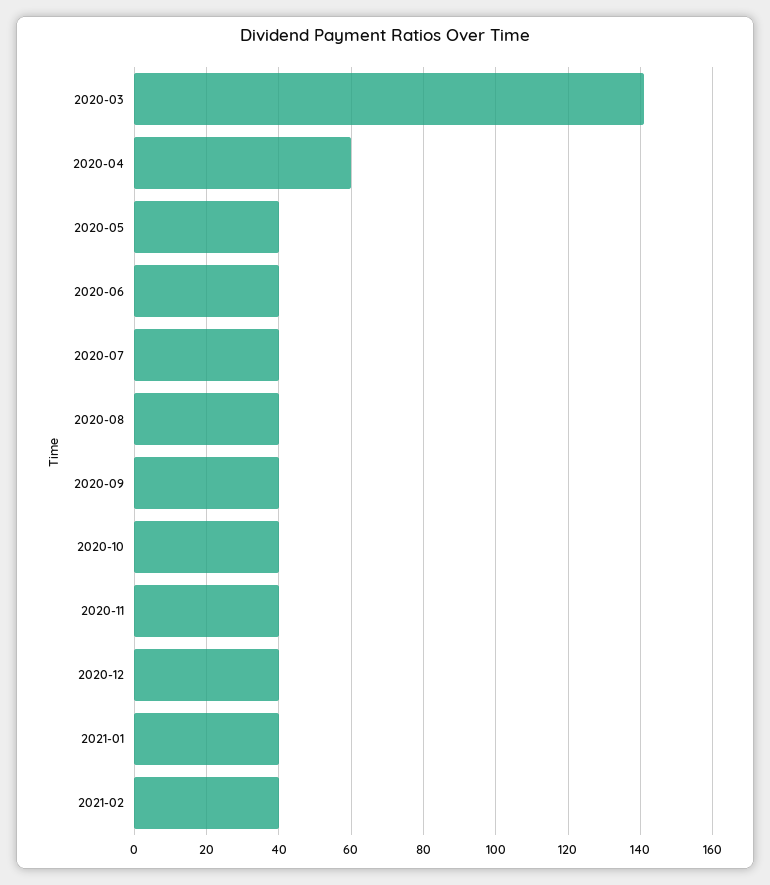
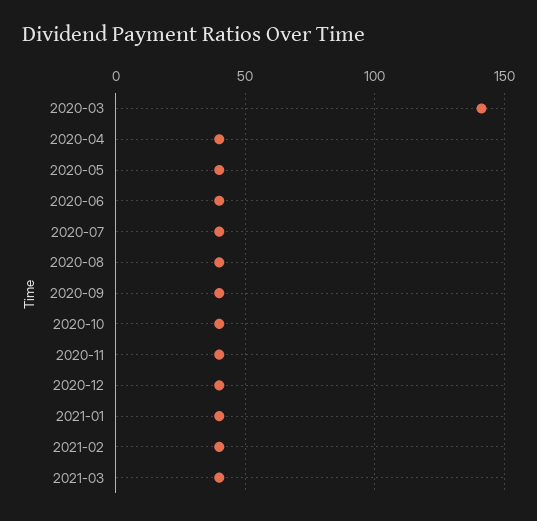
2020-04: 60 -> 40
2021-03: none -> 40

